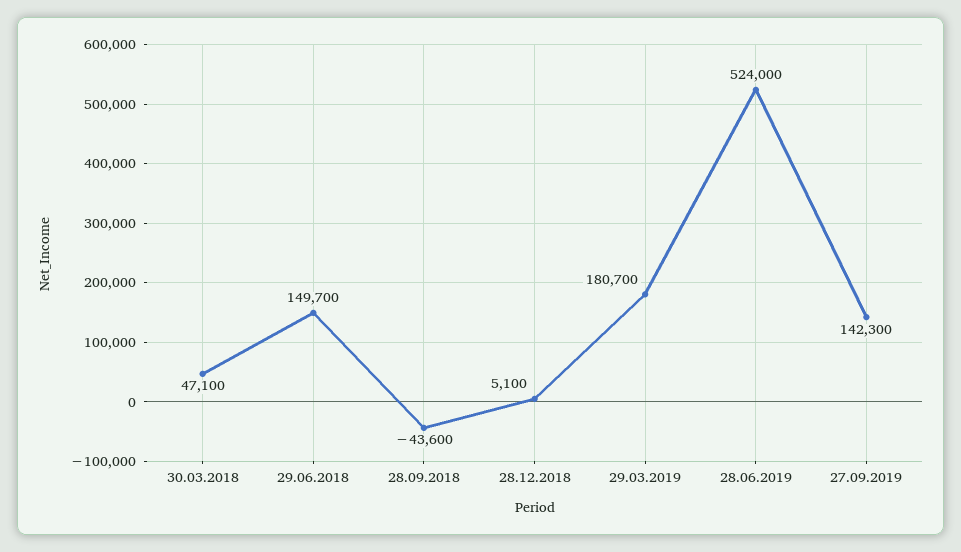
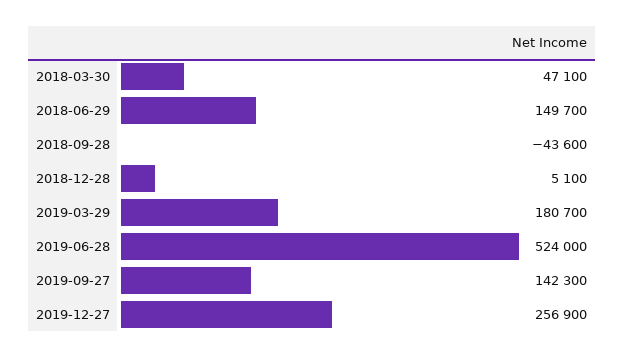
2019-12-27: none -> 256900

